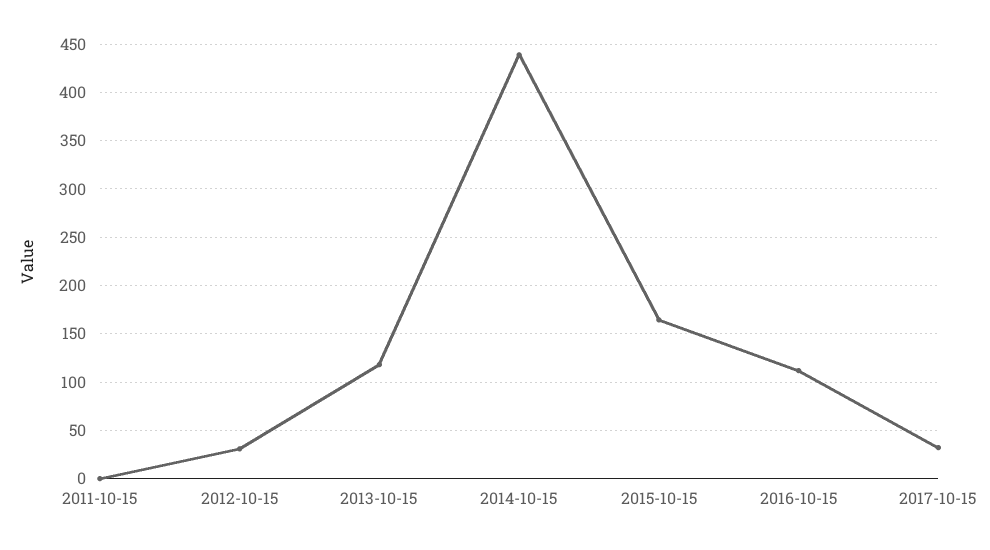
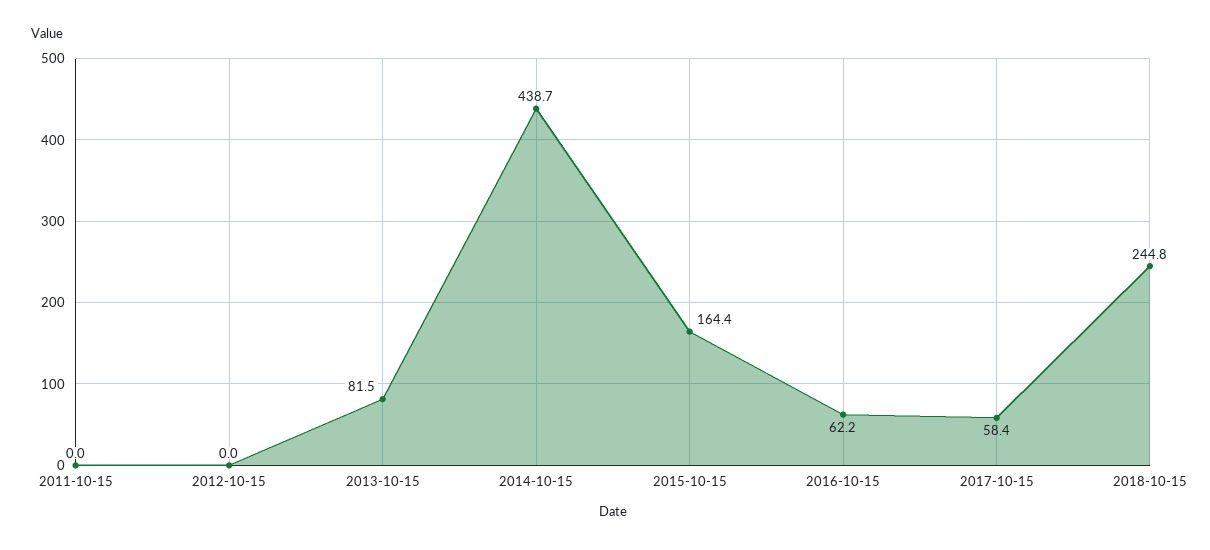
2012-10-15: 30 -> 0
2013-10-15: 120 -> 81.5
2016-10-15: 110 -> 62.2
2017-10-15: 30 -> 58.4
2018-10-15: none -> 244.8

